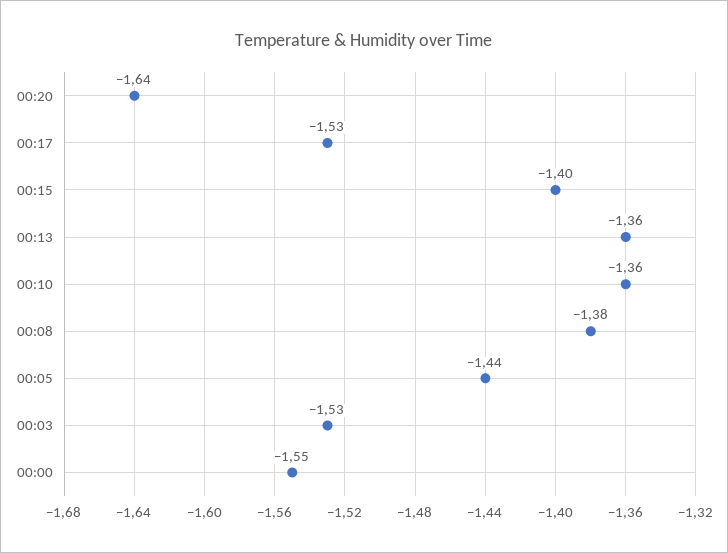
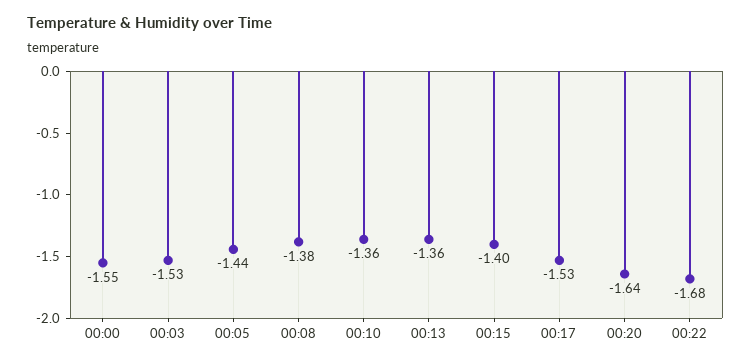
00:22: none -> -1.68

